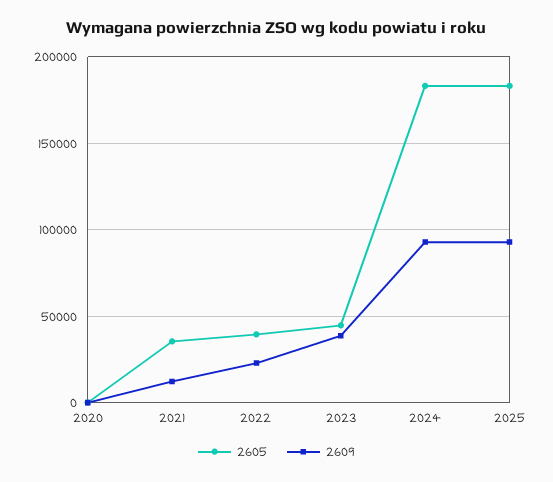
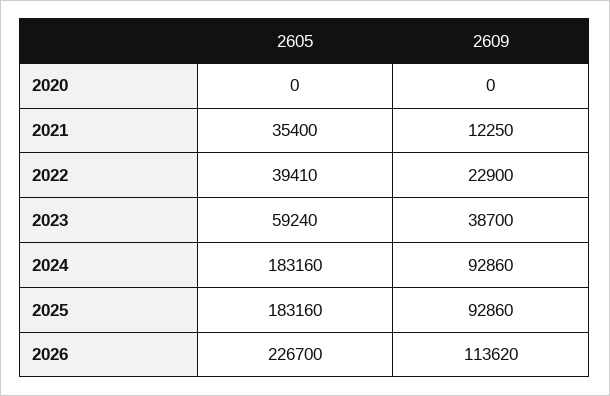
2605, 2023: 45000 -> 59240
2605, 2026: none -> 226700
2609, 2026: none -> 113620

